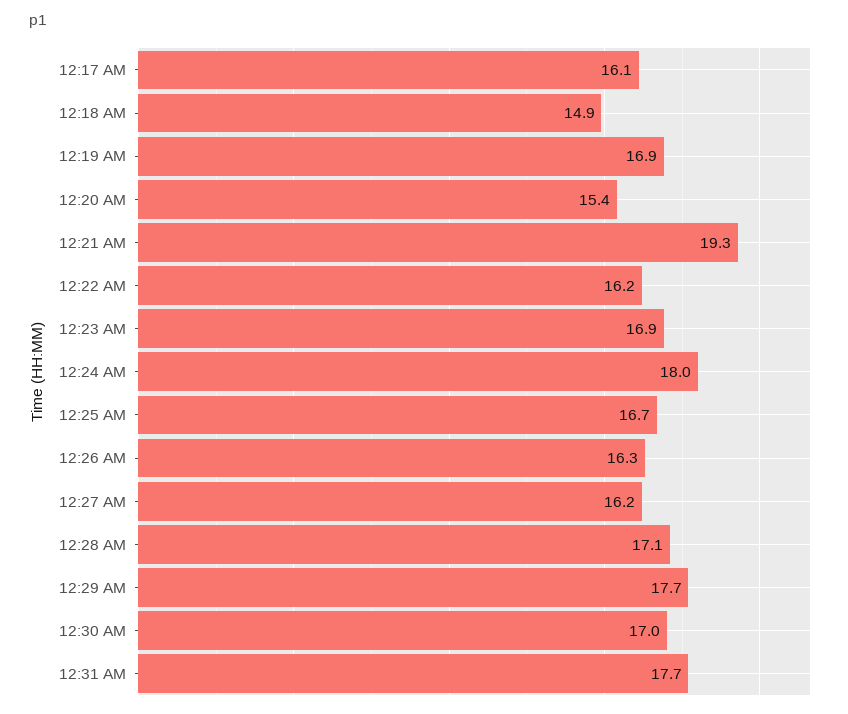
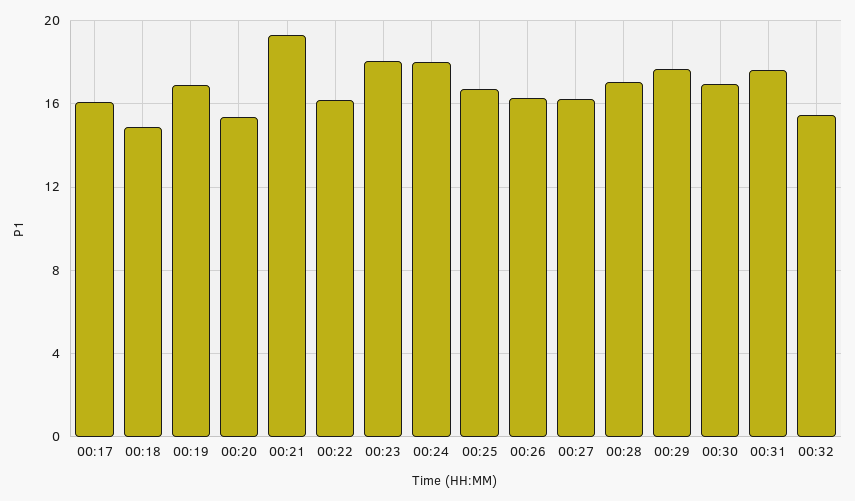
12:23 AM: 16.9 -> 18
00:32: none -> 15.5

